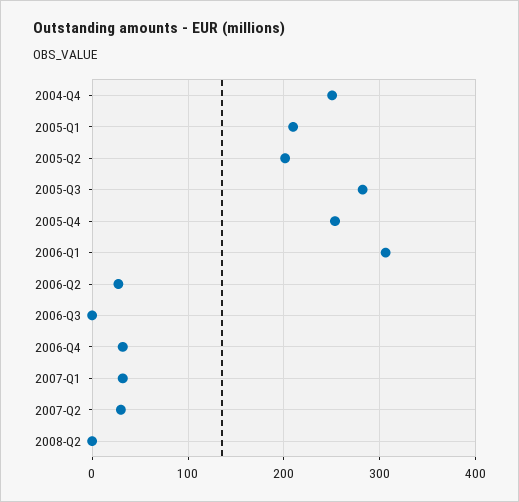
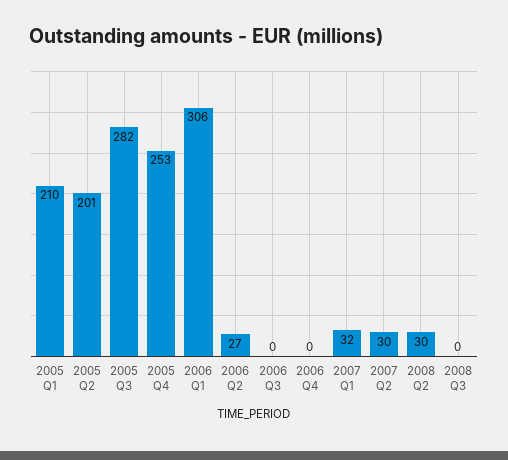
2004-Q4: 250 -> none
2006-Q4: 30 -> 0
2008-Q2: 0 -> 30
2008 Q3: none -> 0

